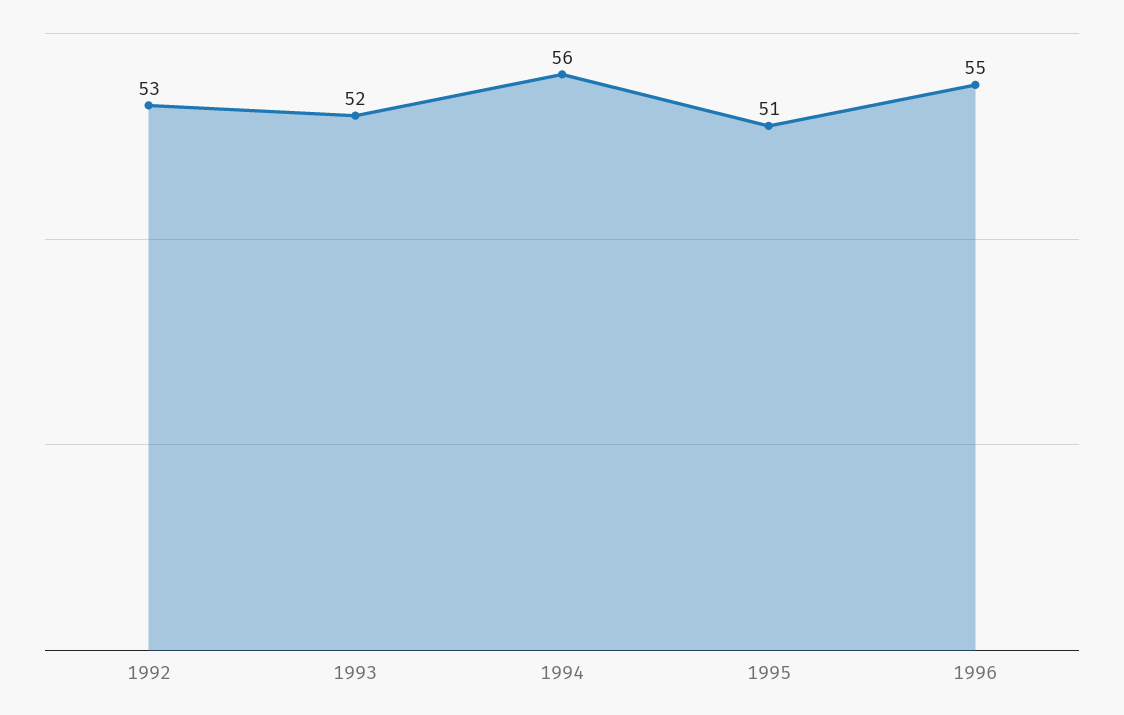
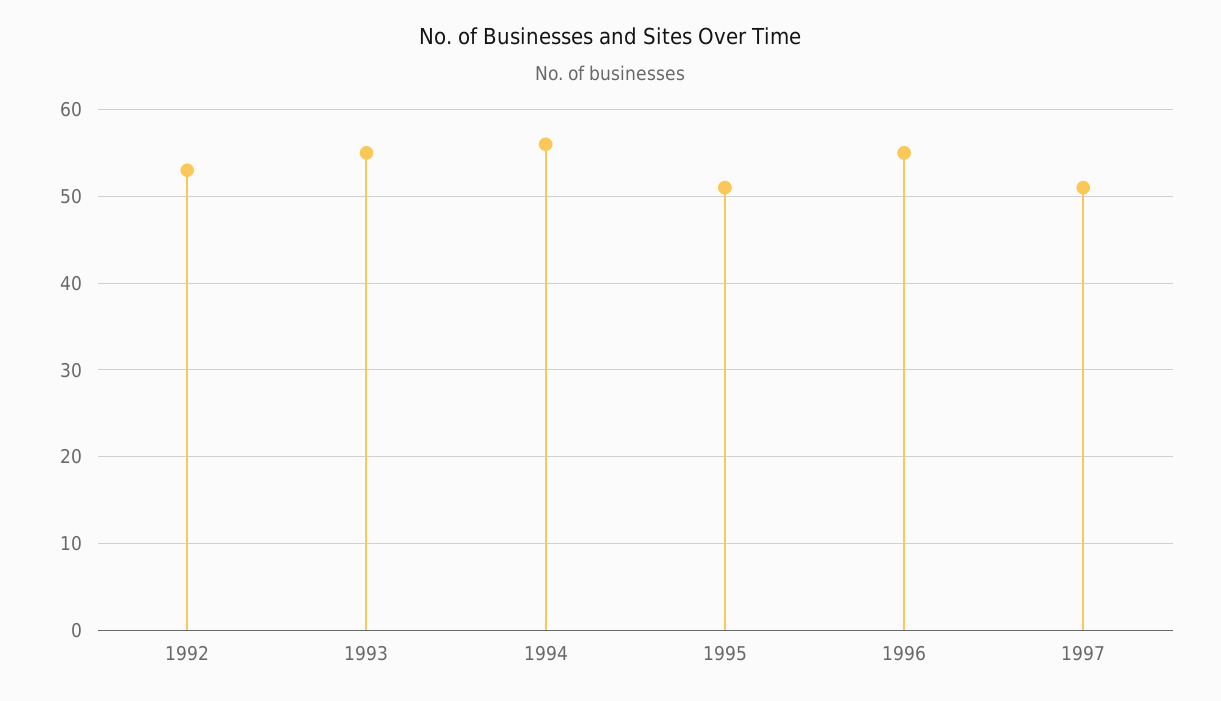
1993: 52 -> 55
1997: none -> 51

